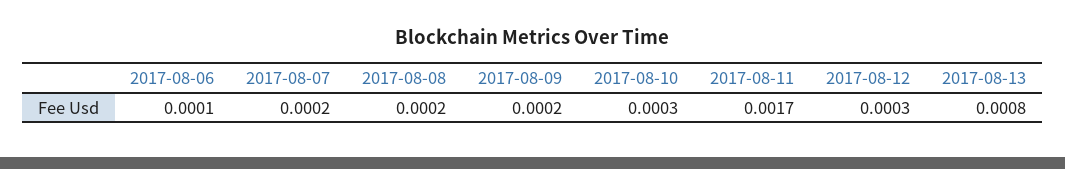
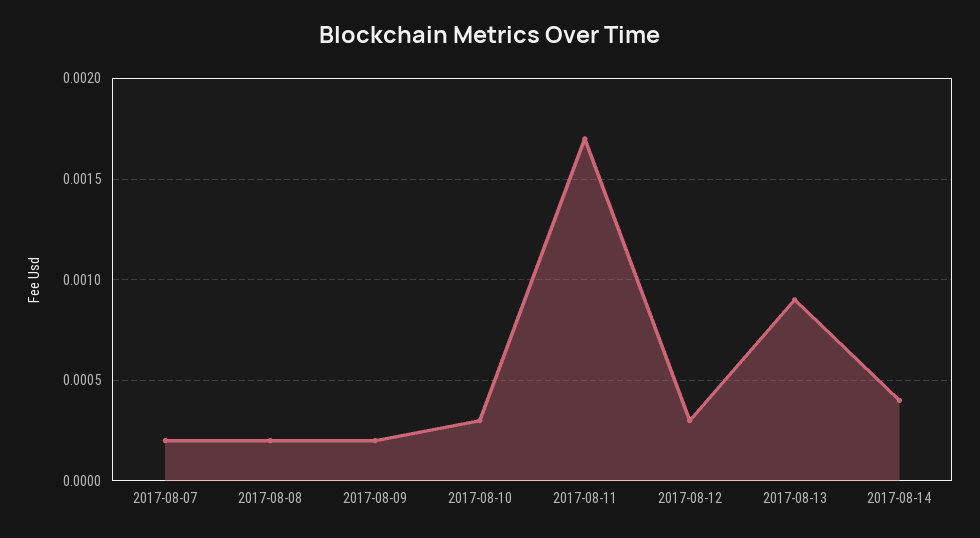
2017-08-06: 0.0001 -> none
2017-08-13: 0.0008 -> 0.0009
2017-08-14: none -> 0.0004

